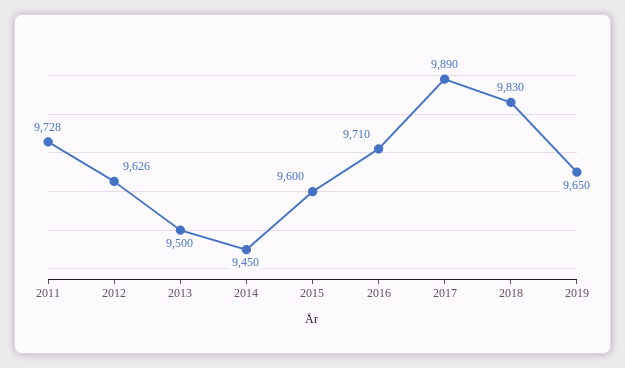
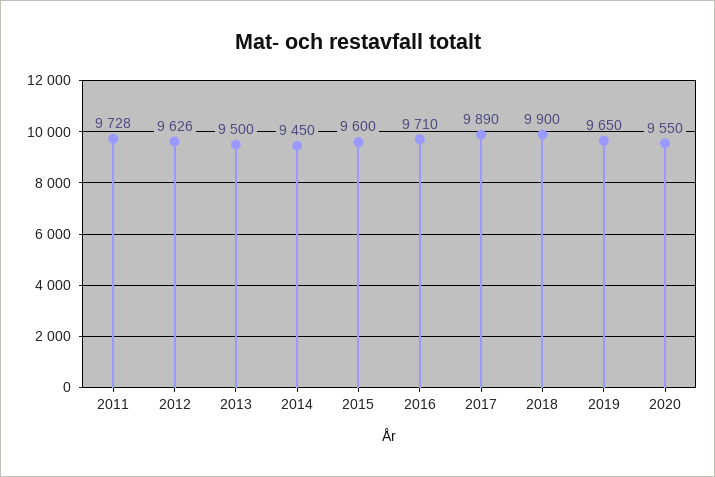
2018: 9830 -> 9900
2020: none -> 9550

